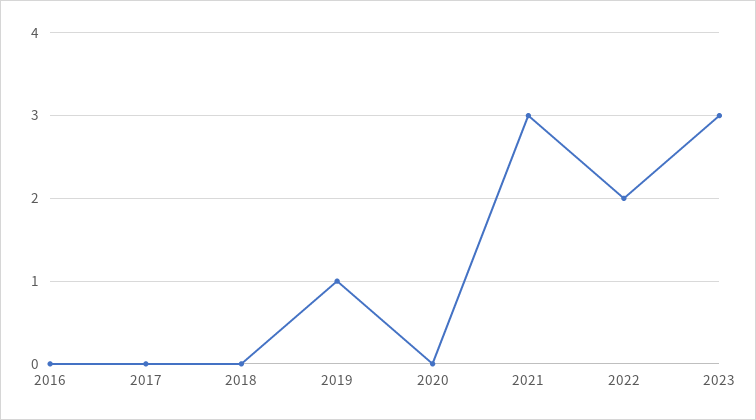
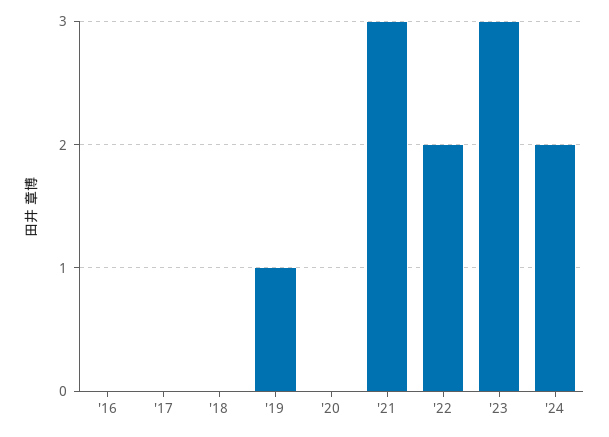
'24: none -> 2

